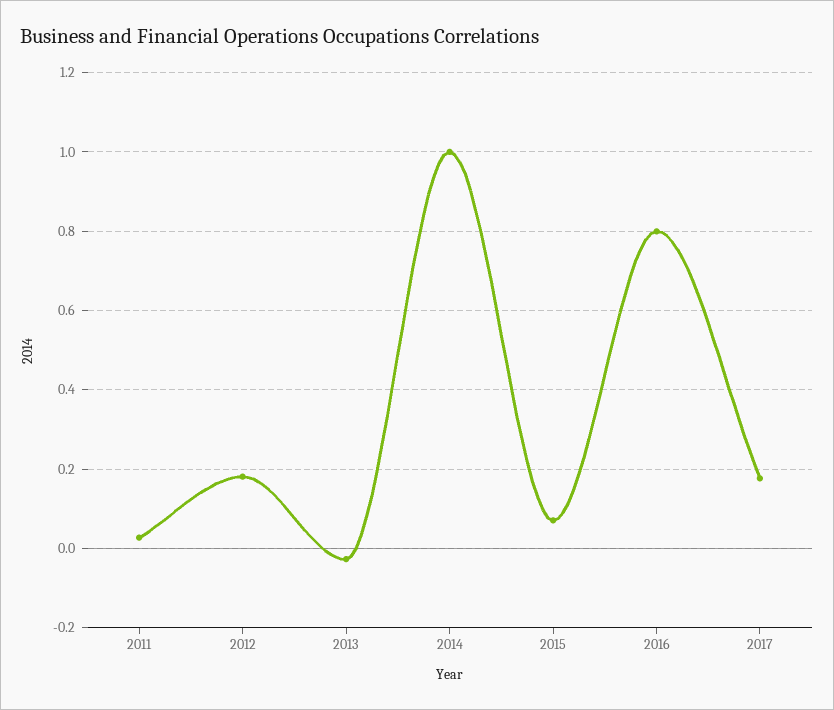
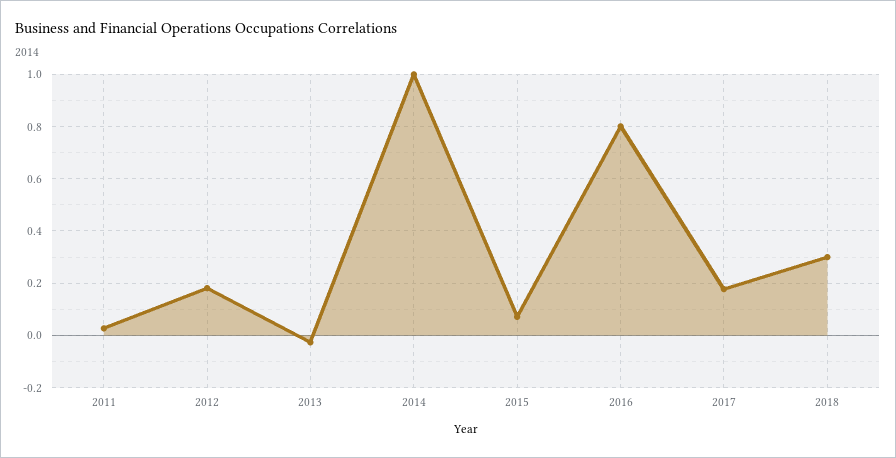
2018: none -> 0.3

